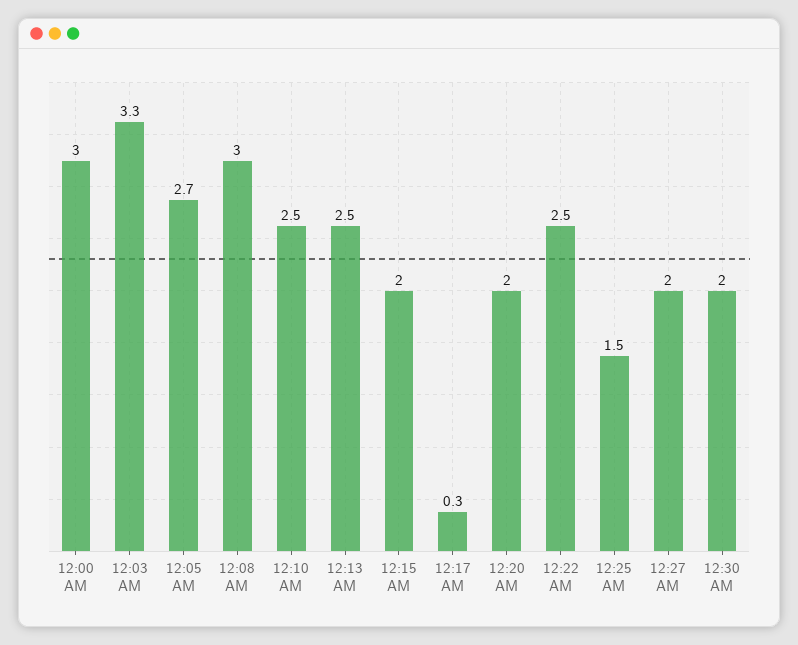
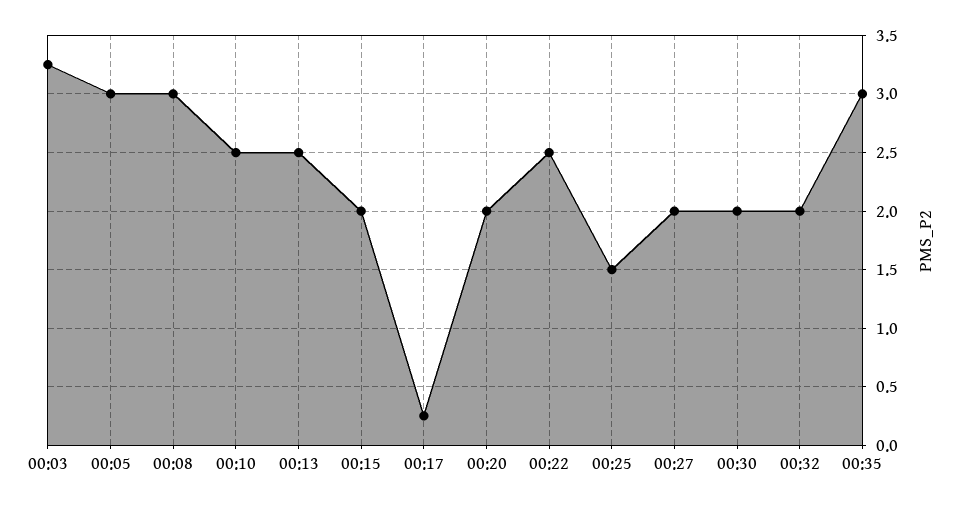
12:00 AM: 3 -> none
12:05 AM: 2.7 -> 3
00:32: none -> 2
00:35: none -> 3

